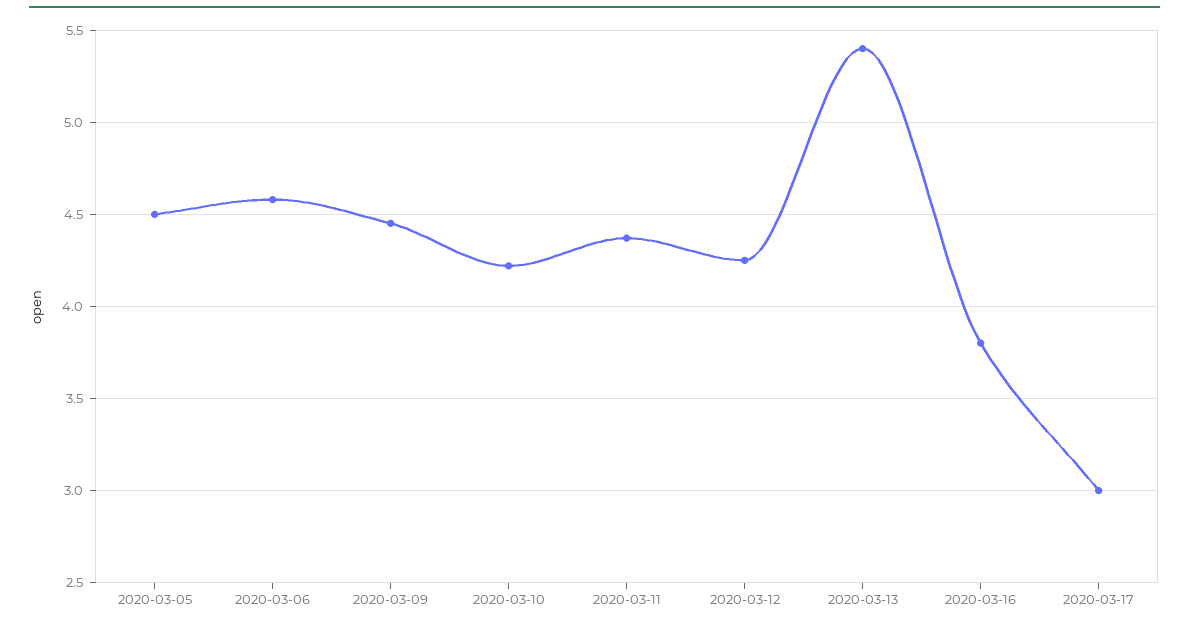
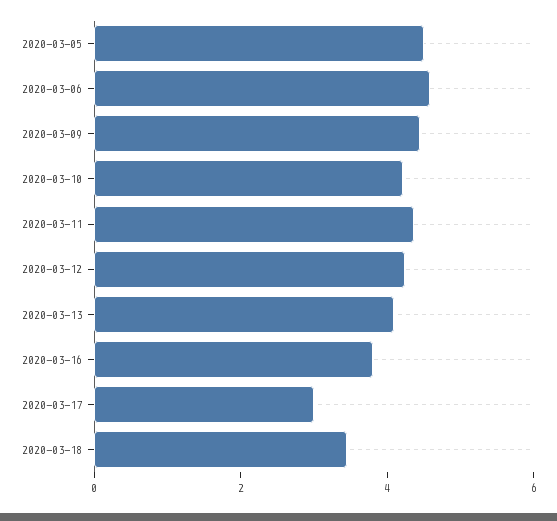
2020-03-13: 5.4 -> 4
2020-03-18: none -> 3.5

